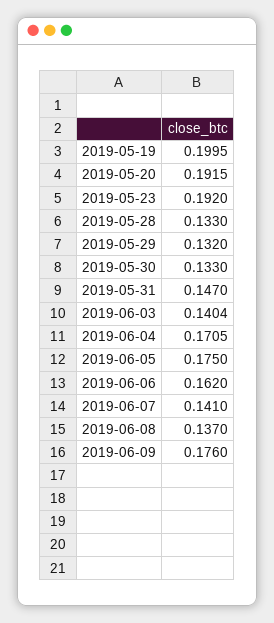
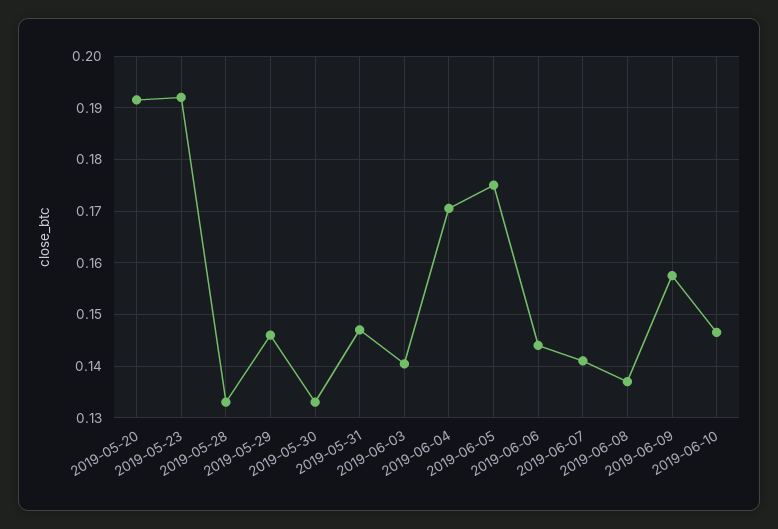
2019-05-19: 0.1995 -> none
2019-05-29: 0.132 -> 0.146
2019-06-06: 0.162 -> 0.144
2019-06-09: 0.176 -> 0.158
2019-06-10: none -> 0.146

